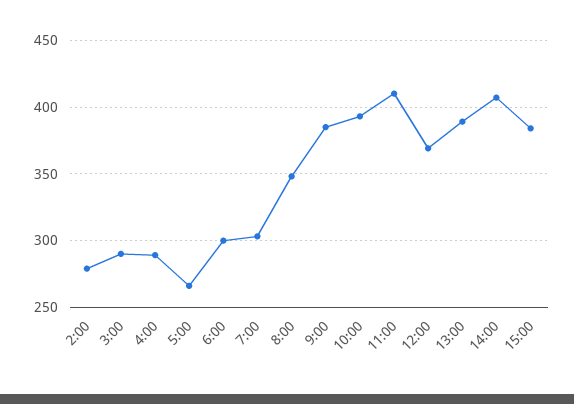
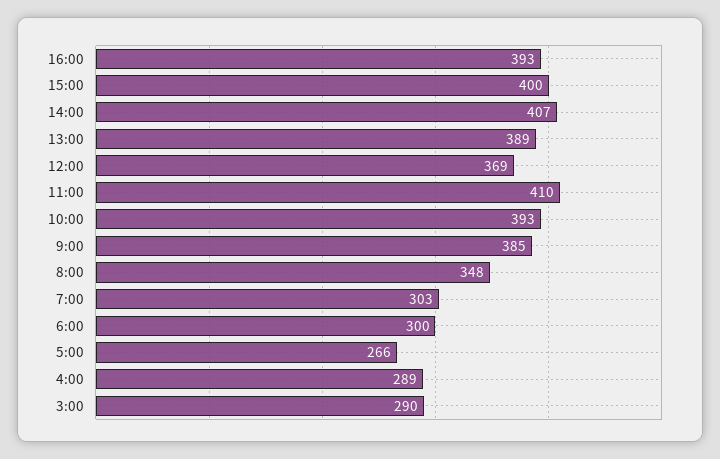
2:00: 280 -> none
15:00: 385 -> 400
16:00: none -> 393

